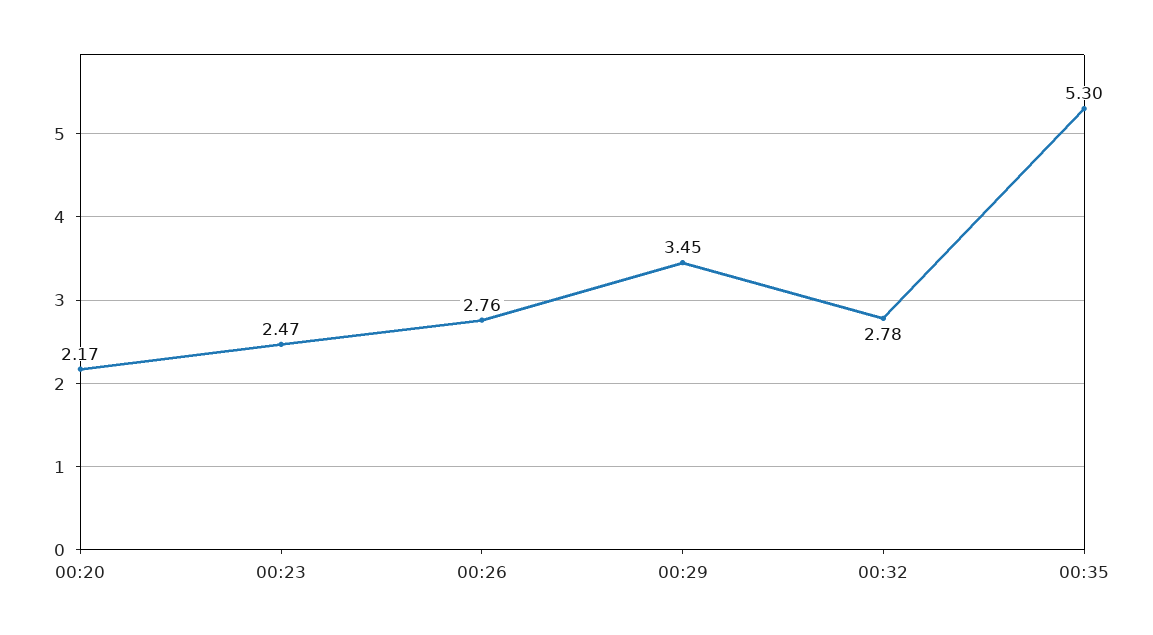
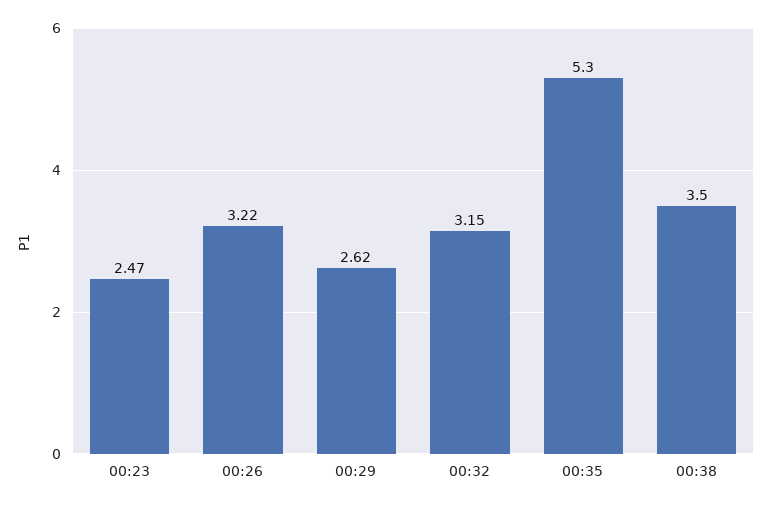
00:20: 2.17 -> none
00:26: 2.76 -> 3.22
00:29: 3.45 -> 2.62
00:32: 2.78 -> 3.15
00:38: none -> 3.5

